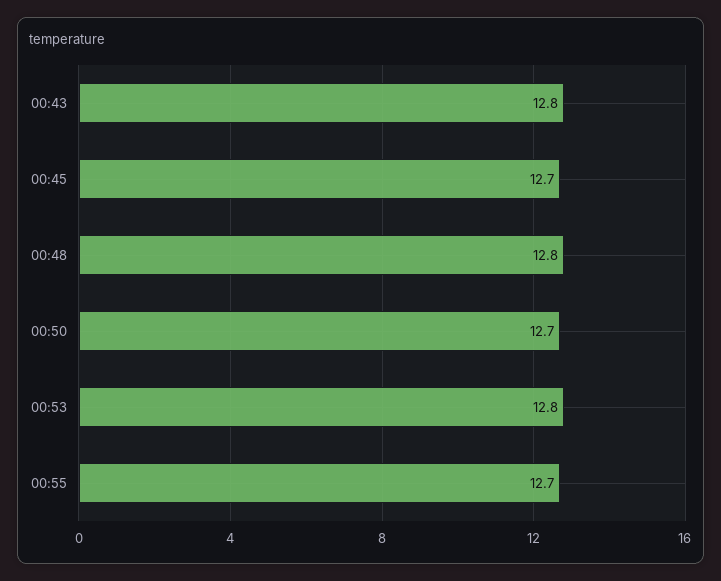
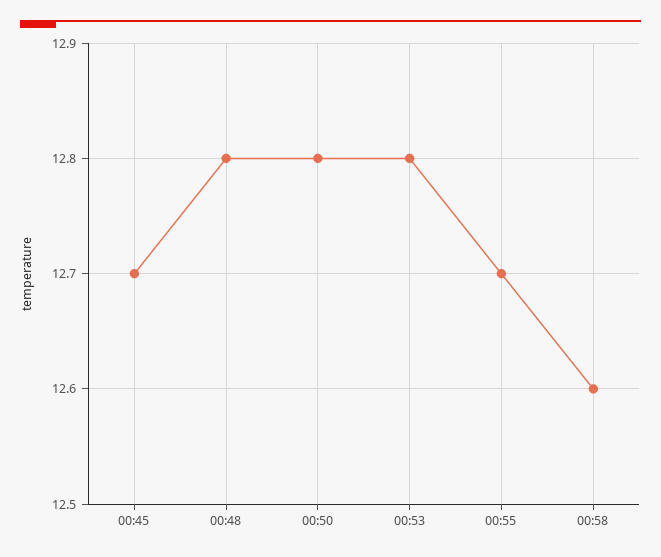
00:43: 12.8 -> none
00:50: 12.7 -> 12.8
00:58: none -> 12.6

